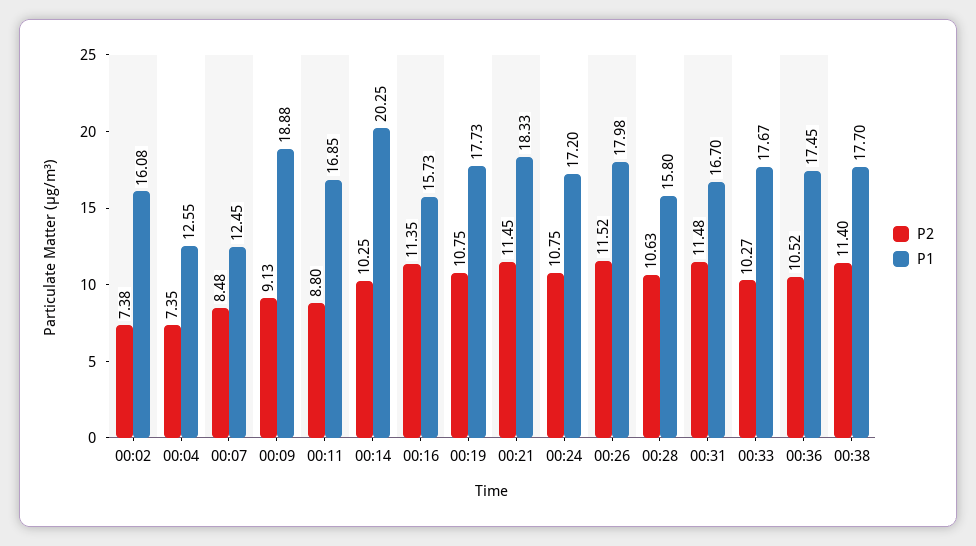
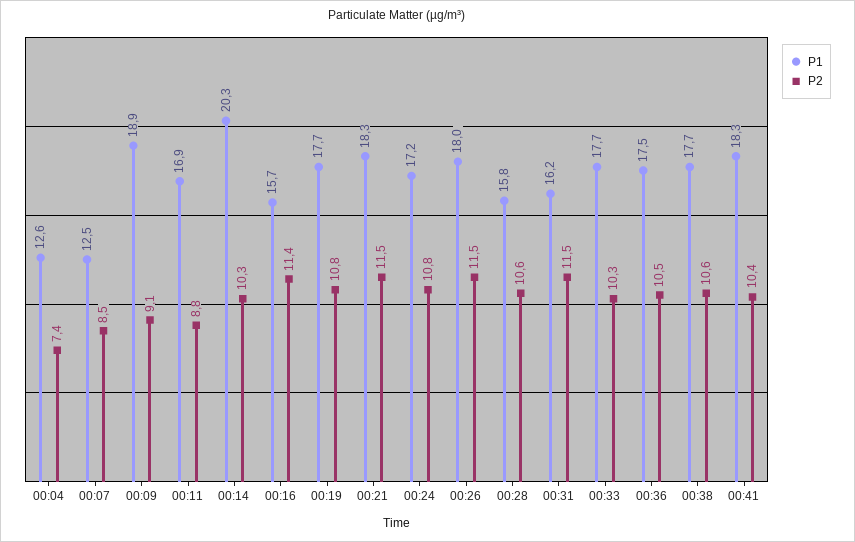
P2, 00:02: 7.38 -> none
P1, 00:02: 16.08 -> none
P1, 00:31: 16.7 -> 16.2
P2, 00:38: 11.4 -> 10.6
P1, 00:41: none -> 18.3
P2, 00:41: none -> 10.4

